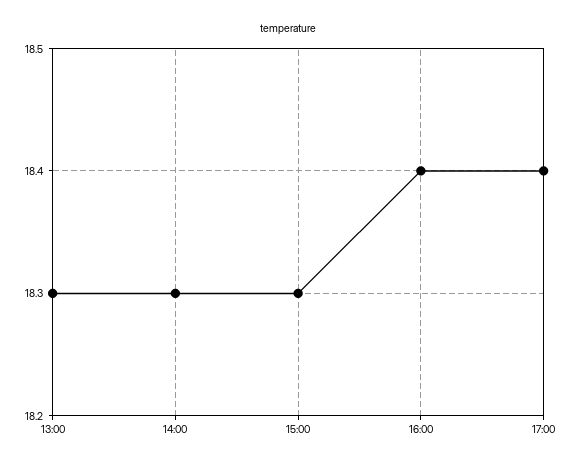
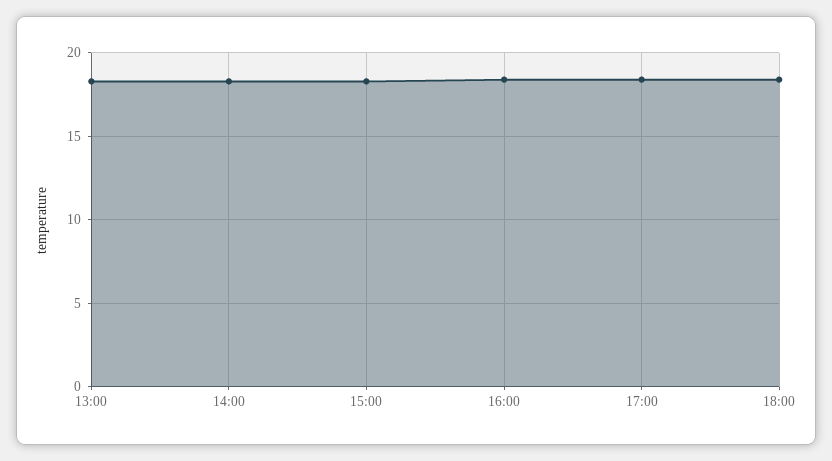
18:00: none -> 18.5

